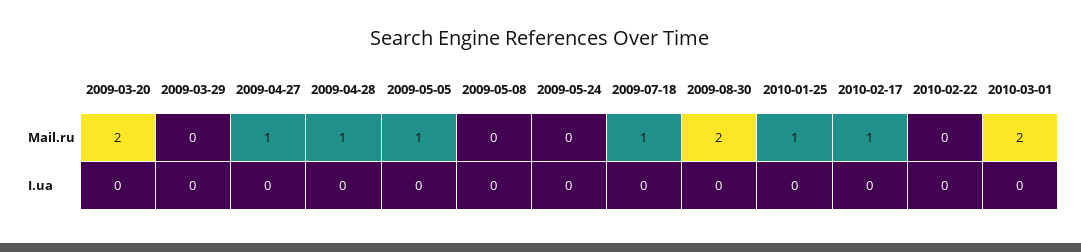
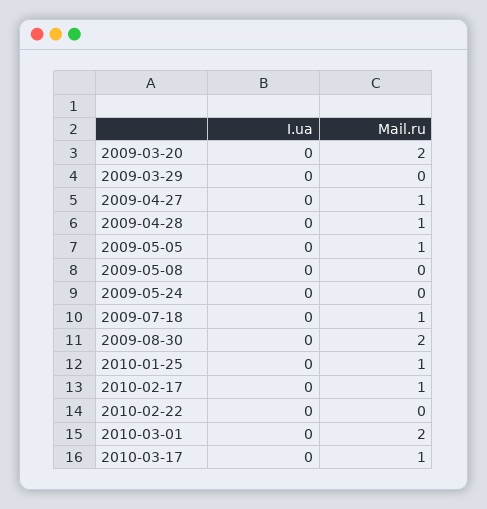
2010-03-17, I.ua: none -> 0
2010-03-17, Mail.ru: none -> 1

